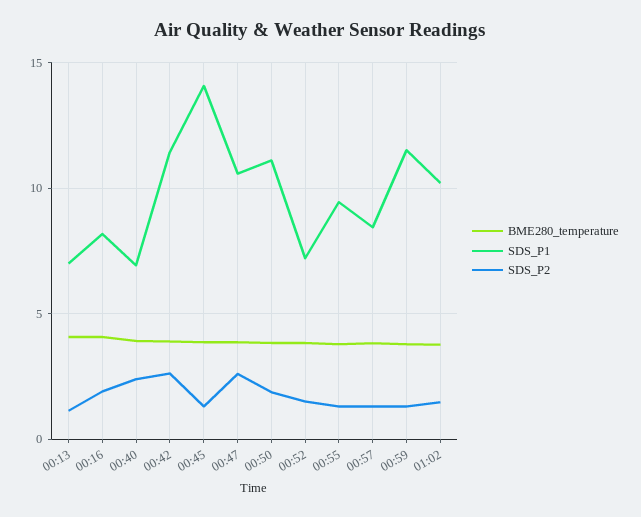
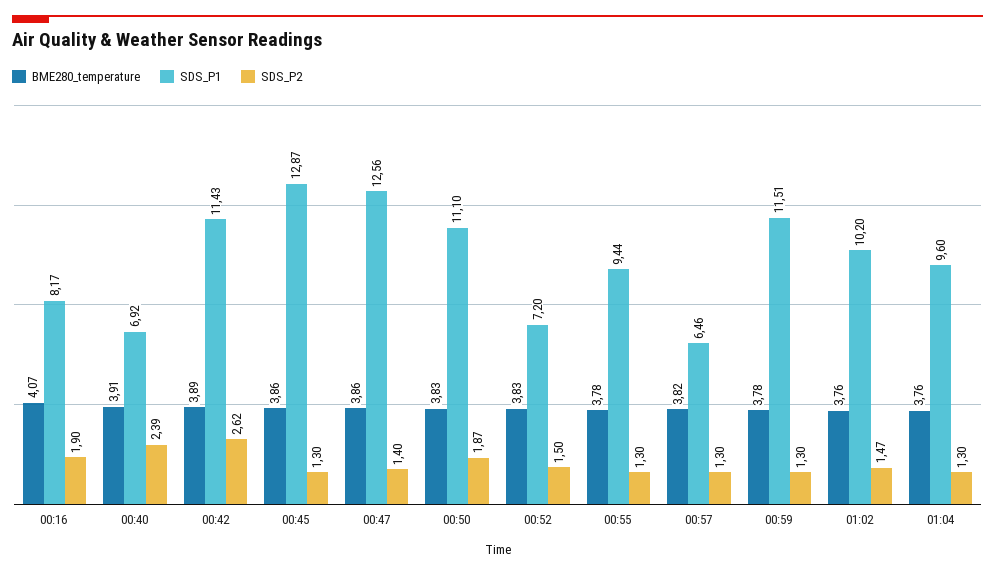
BME280_temperature, 00:13: 4 -> none
SDS_P1, 00:13: 7 -> none
SDS_P2, 00:13: 1 -> none
SDS_P1, 00:45: 14 -> 12.87
SDS_P1, 00:47: 10.5 -> 12.56
SDS_P2, 00:47: 2.5 -> 1.4
SDS_P1, 00:57: 8.5 -> 6.46
BME280_temperature, 01:04: none -> 3.76
SDS_P1, 01:04: none -> 9.6
SDS_P2, 01:04: none -> 1.3

